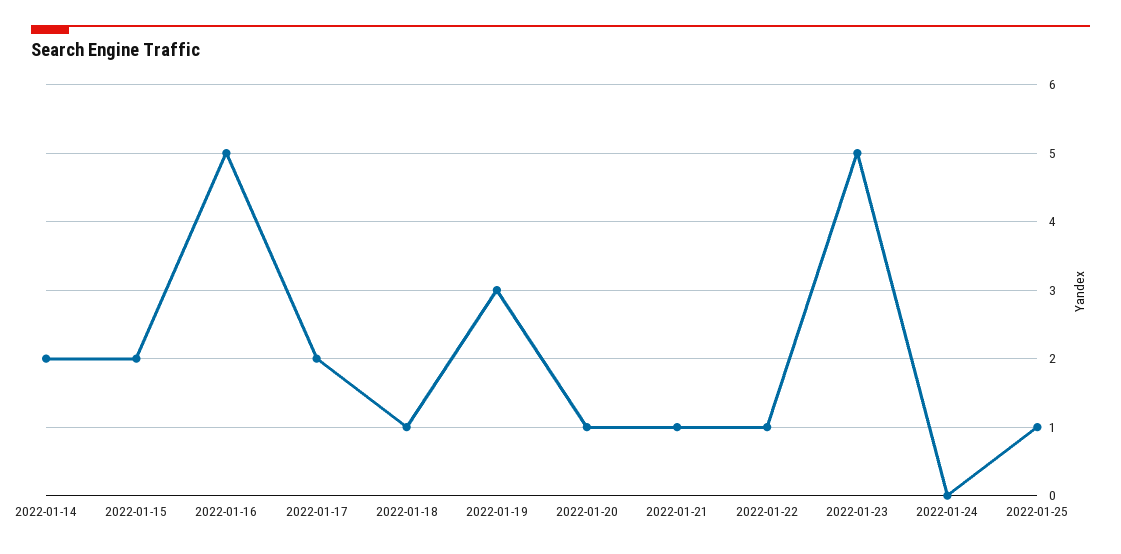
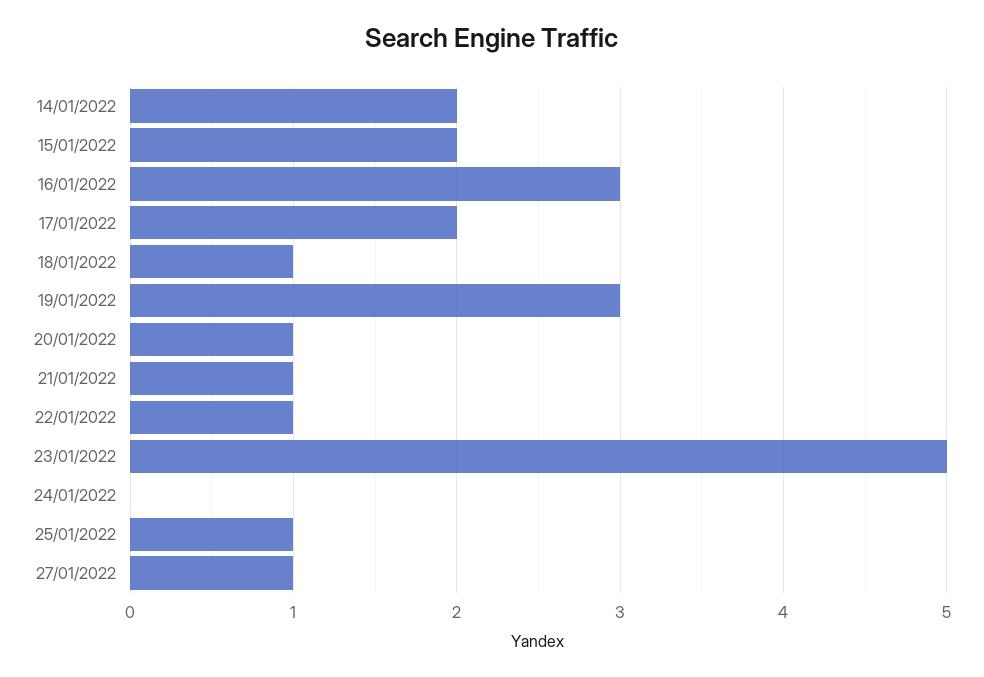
2022-01-16: 5 -> 3
27/01/2022: none -> 1

